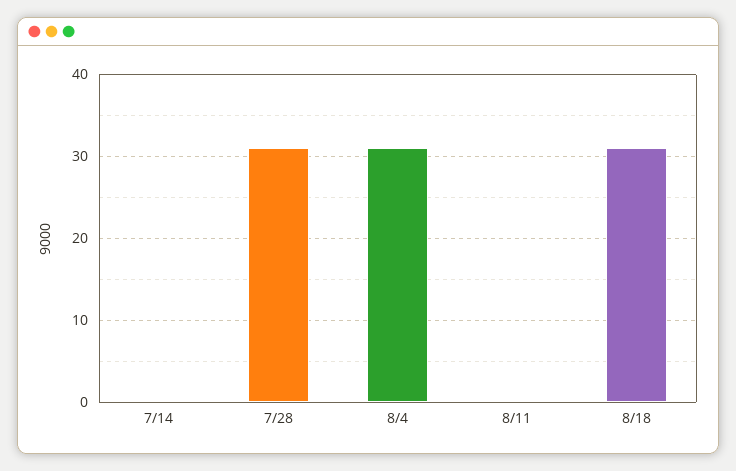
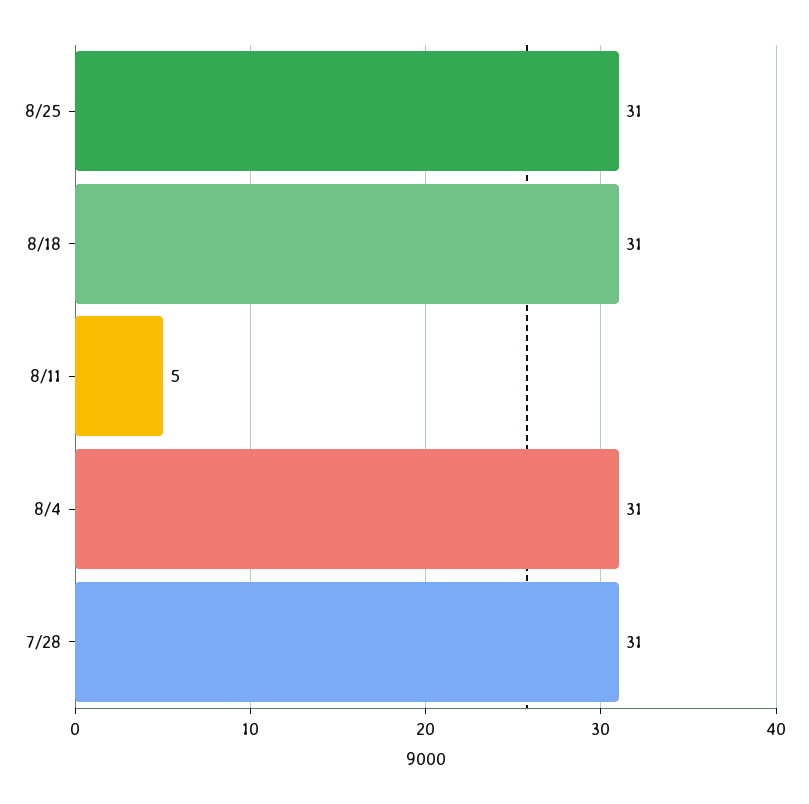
7/14: 0 -> none
8/11: 0 -> 5
8/25: none -> 31

